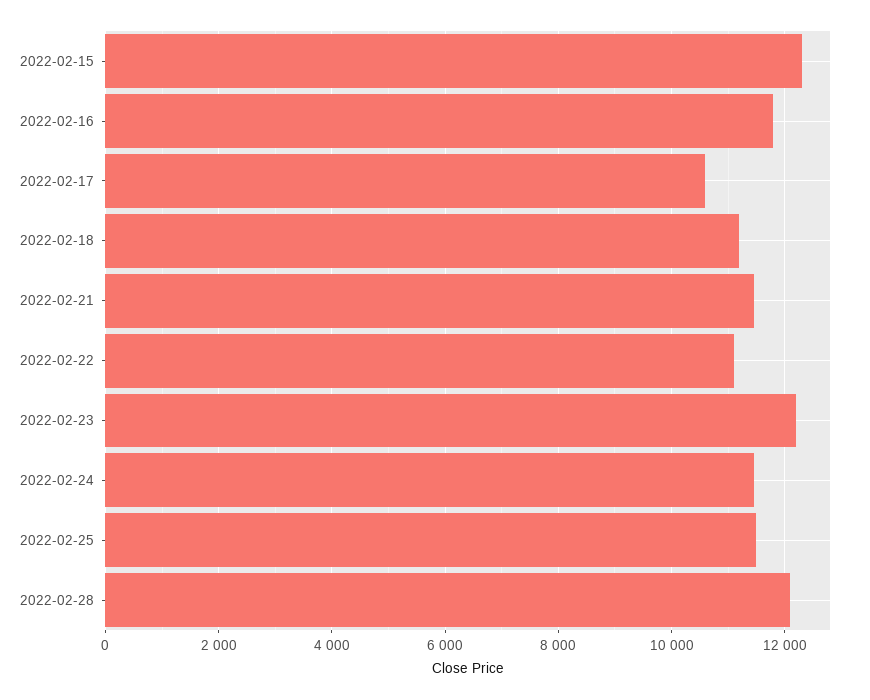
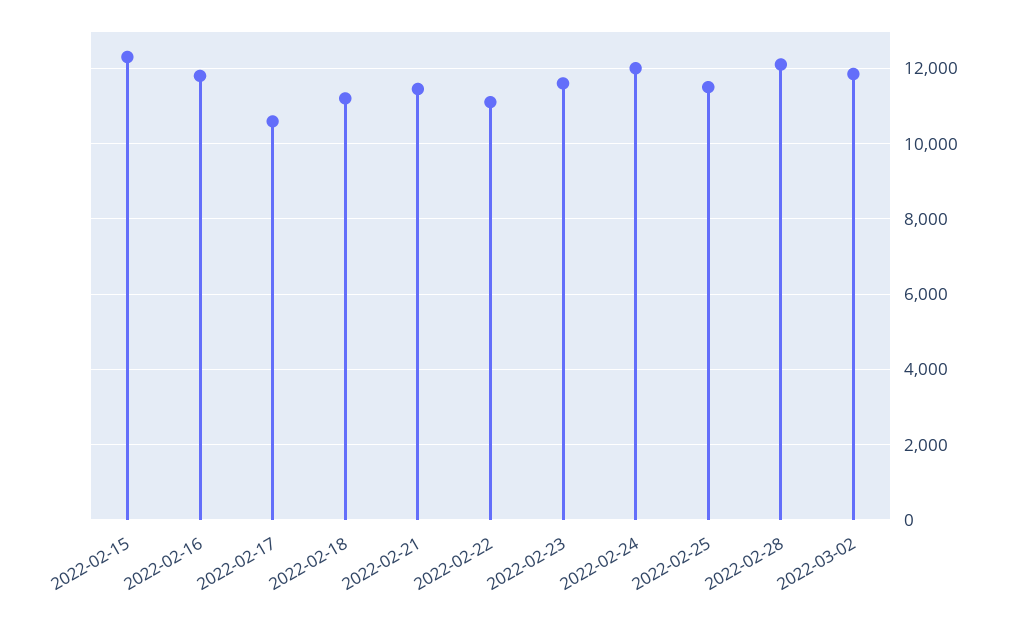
2022-02-23: 12200 -> 11600
2022-02-24: 11400 -> 12000
2022-03-02: none -> 11800

